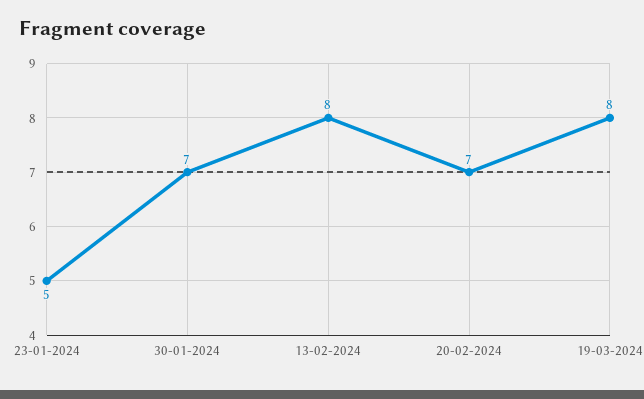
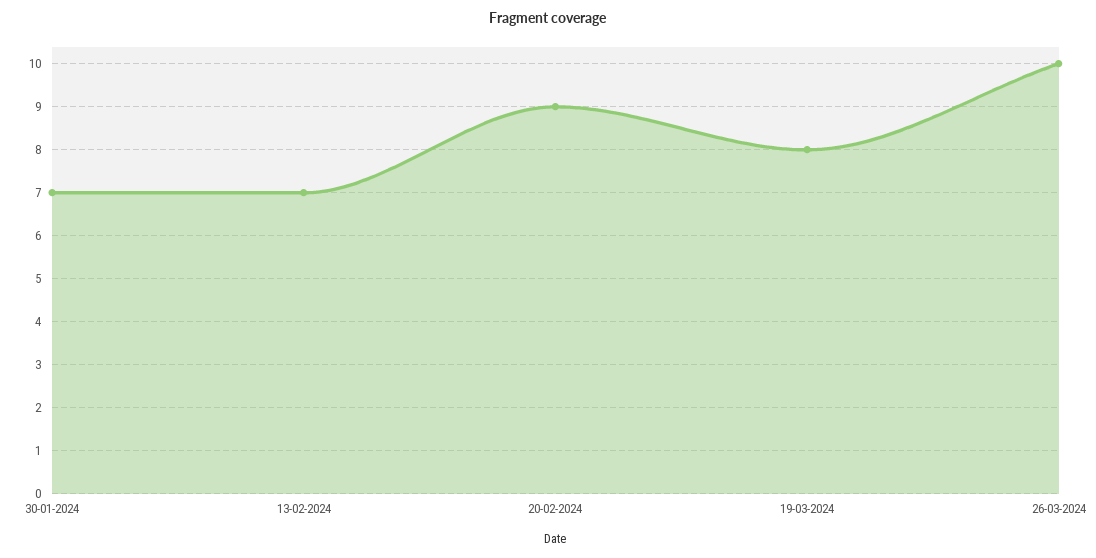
23-01-2024: 5 -> none
13-02-2024: 8 -> 7
20-02-2024: 7 -> 9
26-03-2024: none -> 10

